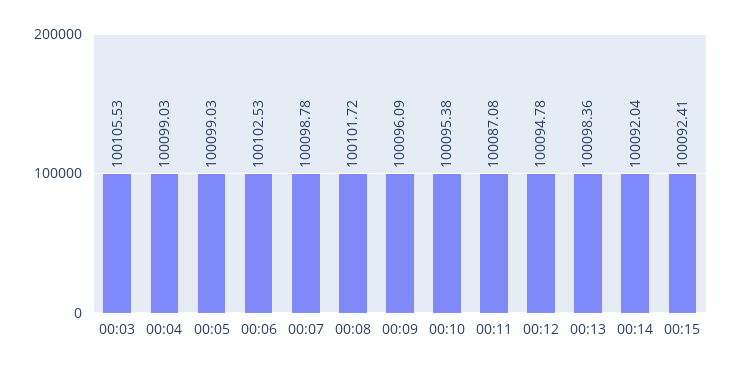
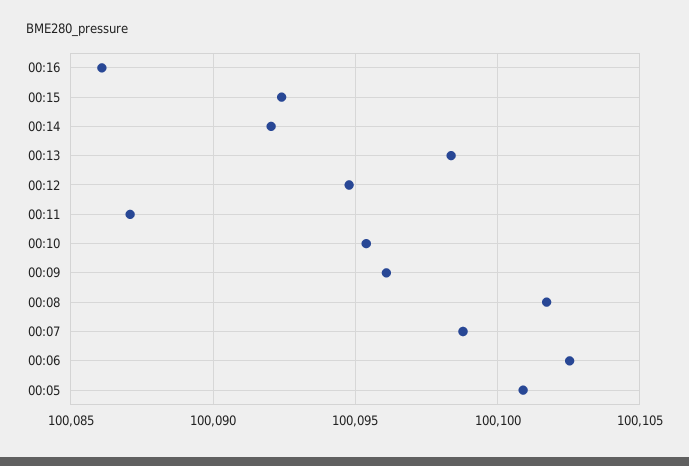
00:03: 100105.53 -> none
00:04: 100099.03 -> none
00:05: 100099.03 -> 100101
00:16: none -> 100086

